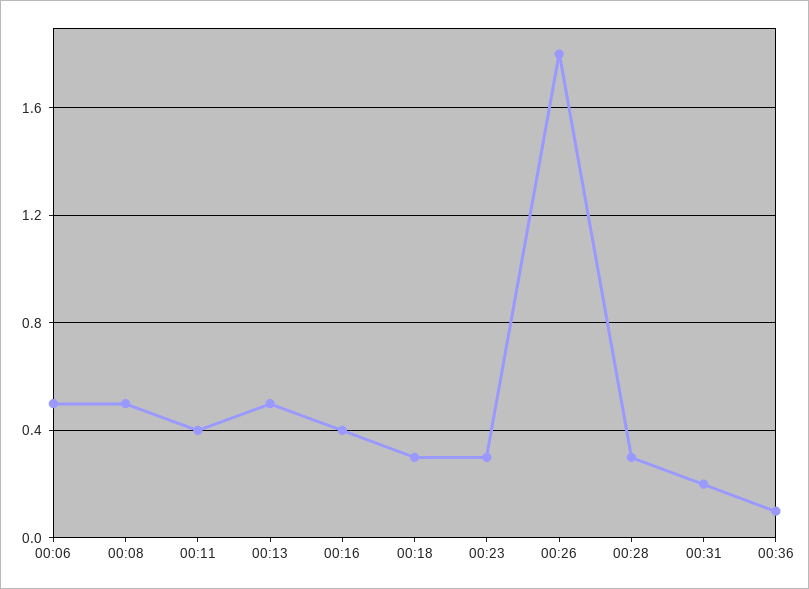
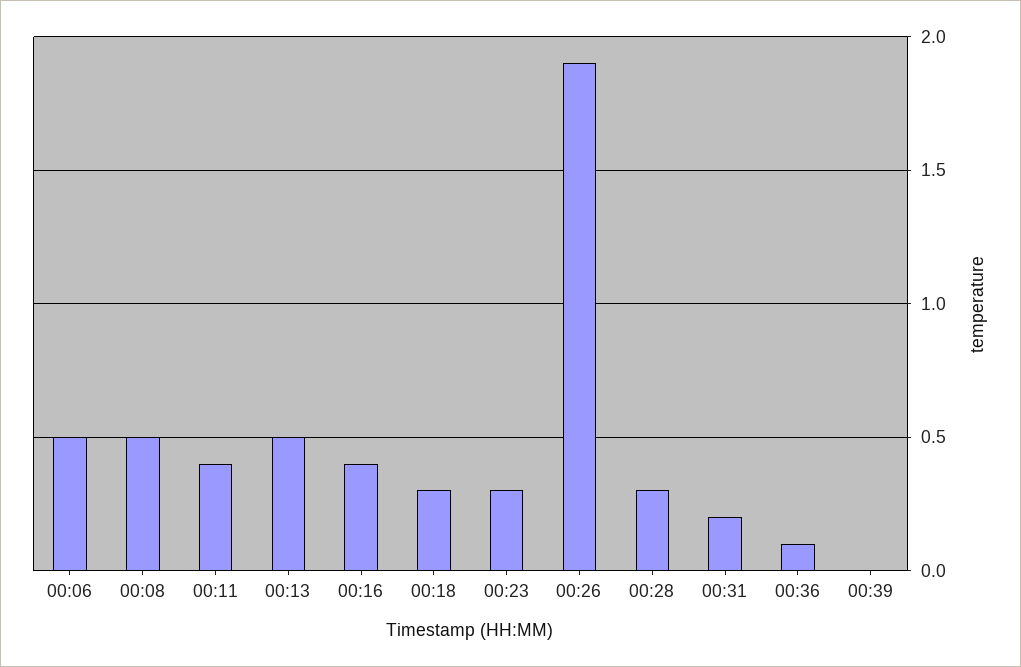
00:26: 1.8 -> 1.9
00:39: none -> 0

